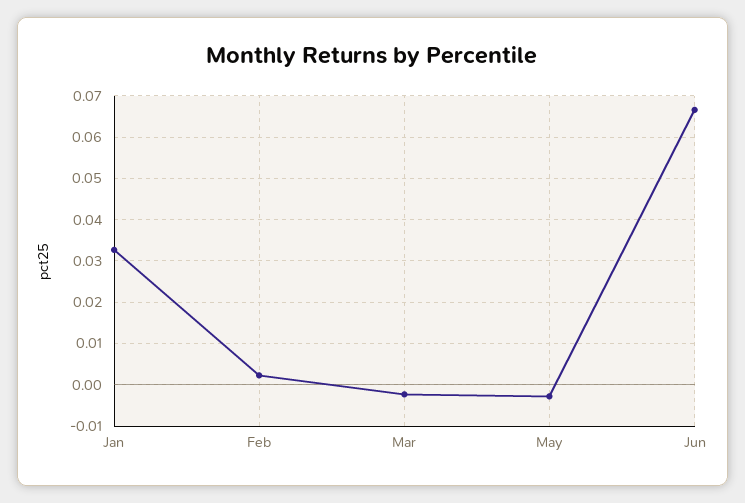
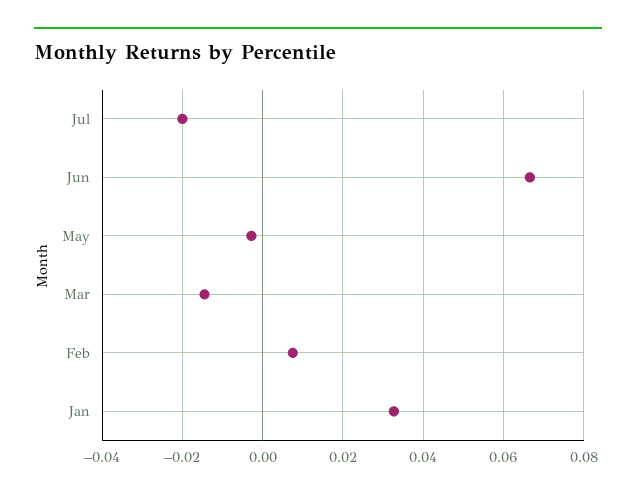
Feb: 0.002 -> 0.008
Mar: -0.002 -> -0.014
Jul: none -> -0.02

